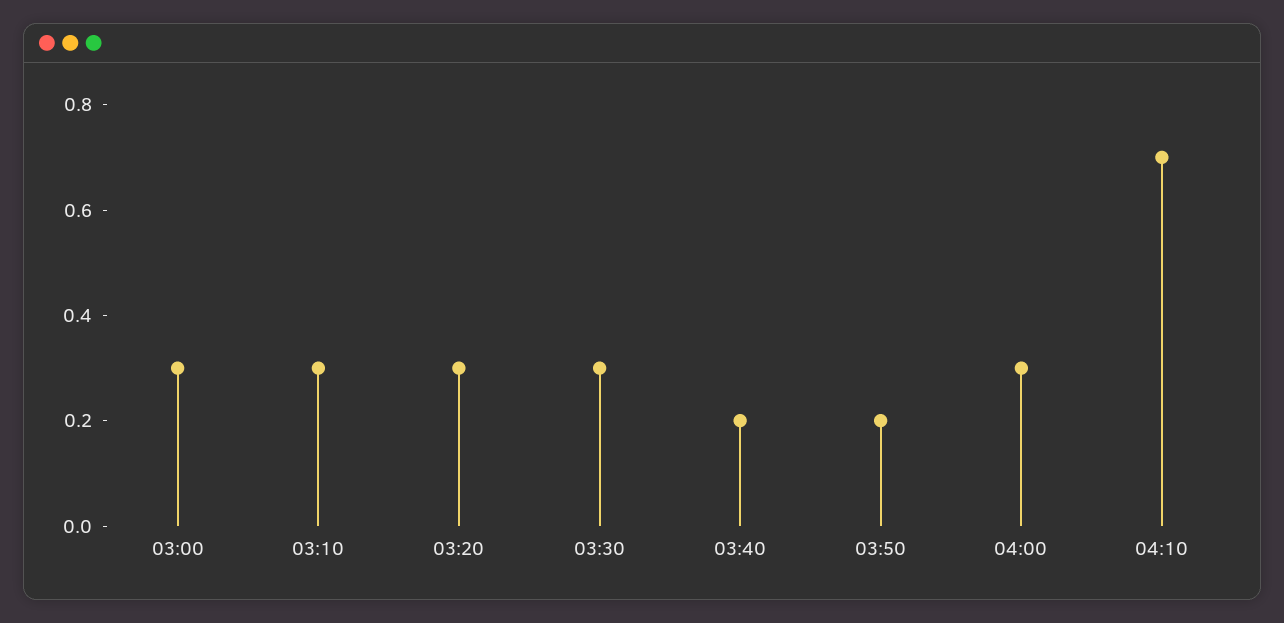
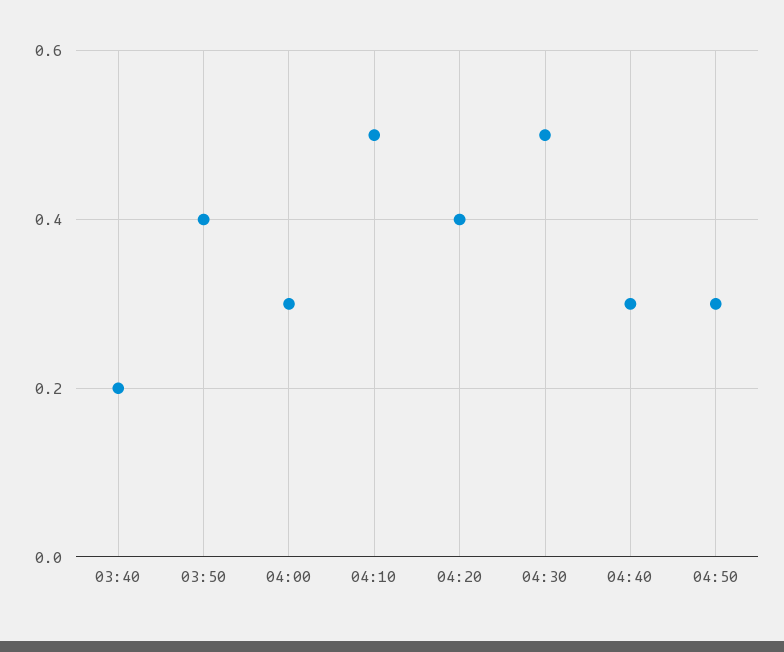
03:00: 0.3 -> none
03:10: 0.3 -> none
03:20: 0.3 -> none
03:30: 0.3 -> none
03:50: 0.2 -> 0.4
04:10: 0.7 -> 0.5
04:20: none -> 0.4
04:30: none -> 0.5
04:40: none -> 0.3
04:50: none -> 0.3

